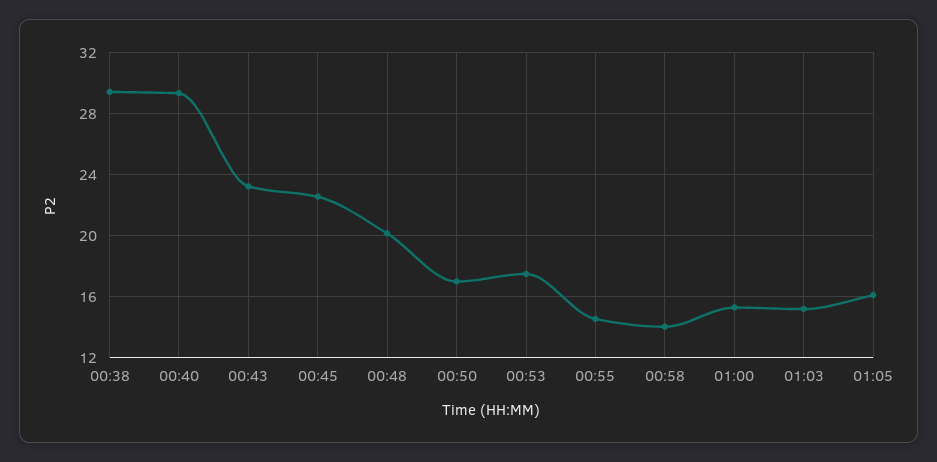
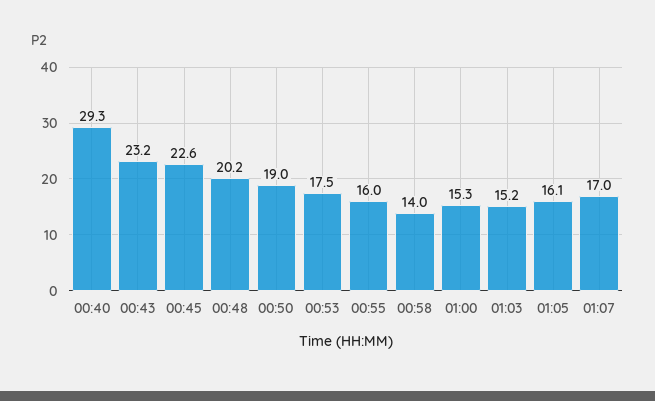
00:38: 29.5 -> none
00:50: 17 -> 19
00:55: 14.5 -> 16
01:07: none -> 17

